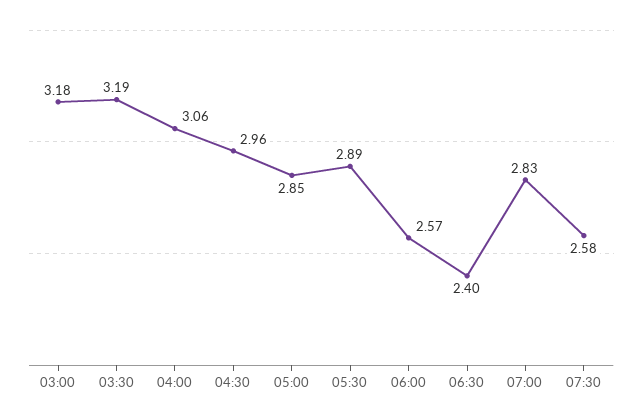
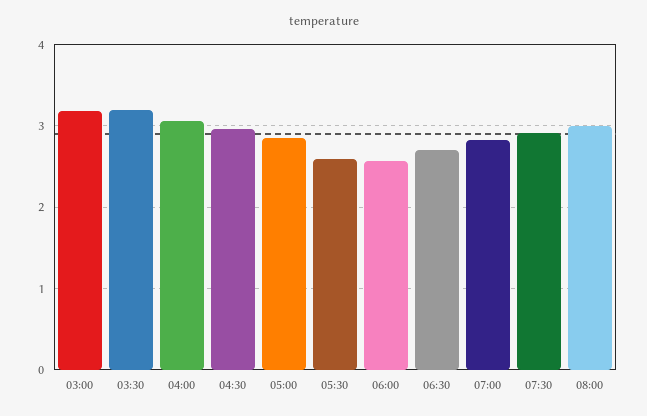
05:30: 2.89 -> 2.6
06:30: 2.4 -> 2.7
07:30: 2.58 -> 2.9
08:00: none -> 3

